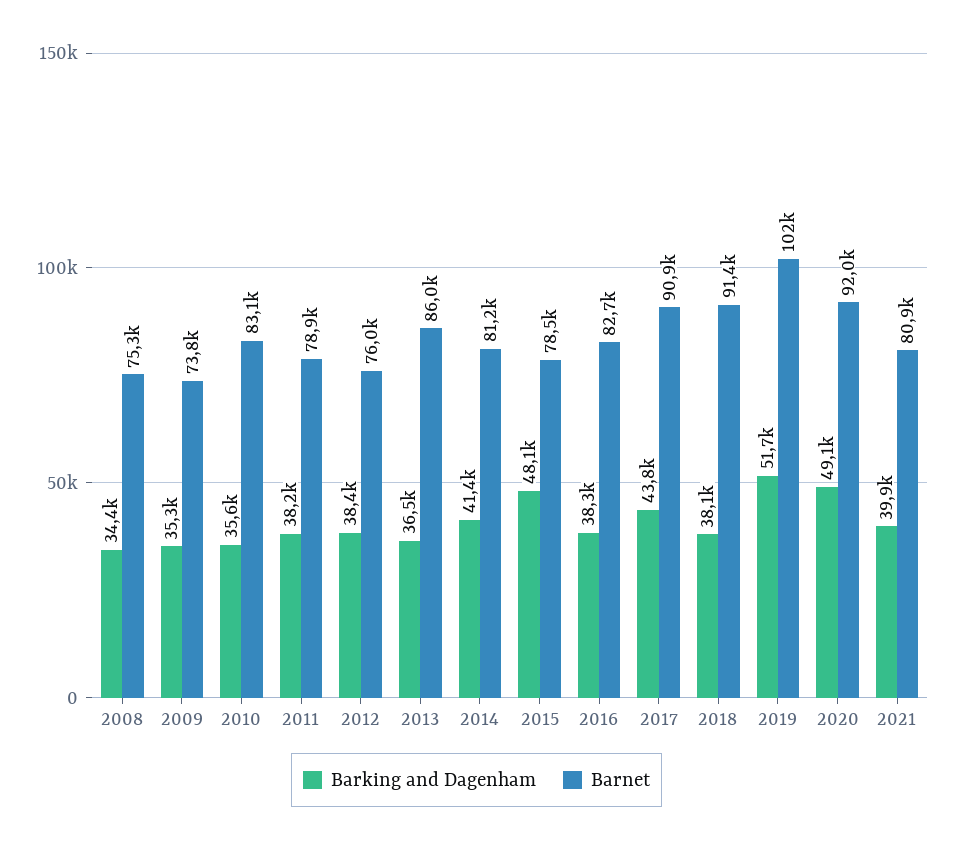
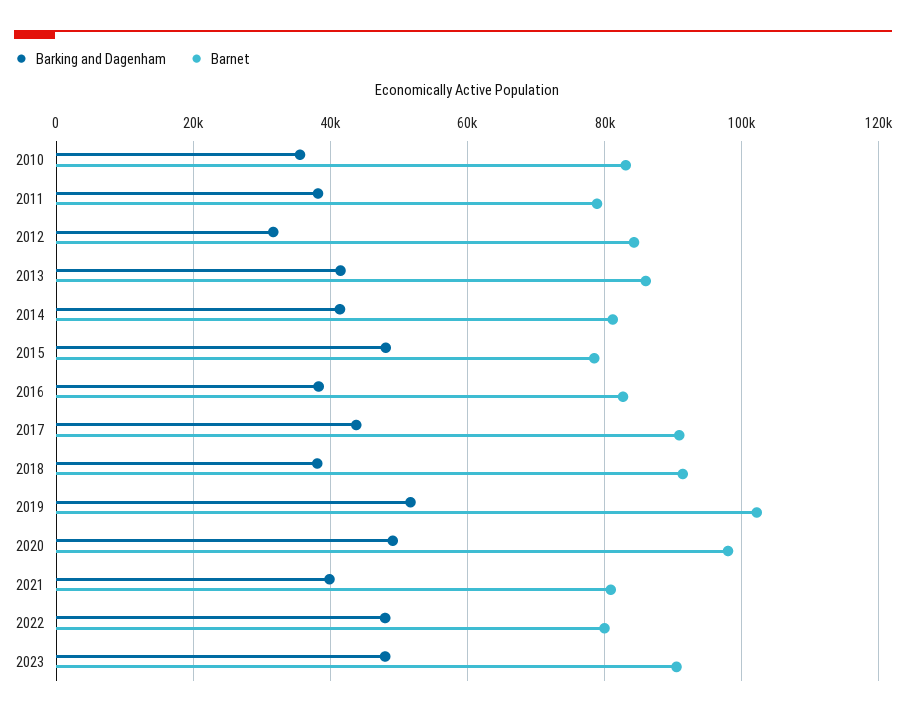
Barking and Dagenham, 2008: 34400 -> none
Barnet, 2008: 75300 -> none
Barking and Dagenham, 2009: 35300 -> none
Barnet, 2009: 73800 -> none
Barking and Dagenham, 2012: 38400 -> 32000
Barnet, 2012: 76000 -> 84000
Barking and Dagenham, 2013: 36500 -> 42000
Barnet, 2020: 92000 -> 98000
Barking and Dagenham, 2022: none -> 48000
Barnet, 2022: none -> 80000
Barking and Dagenham, 2023: none -> 48000
Barnet, 2023: none -> 90000

